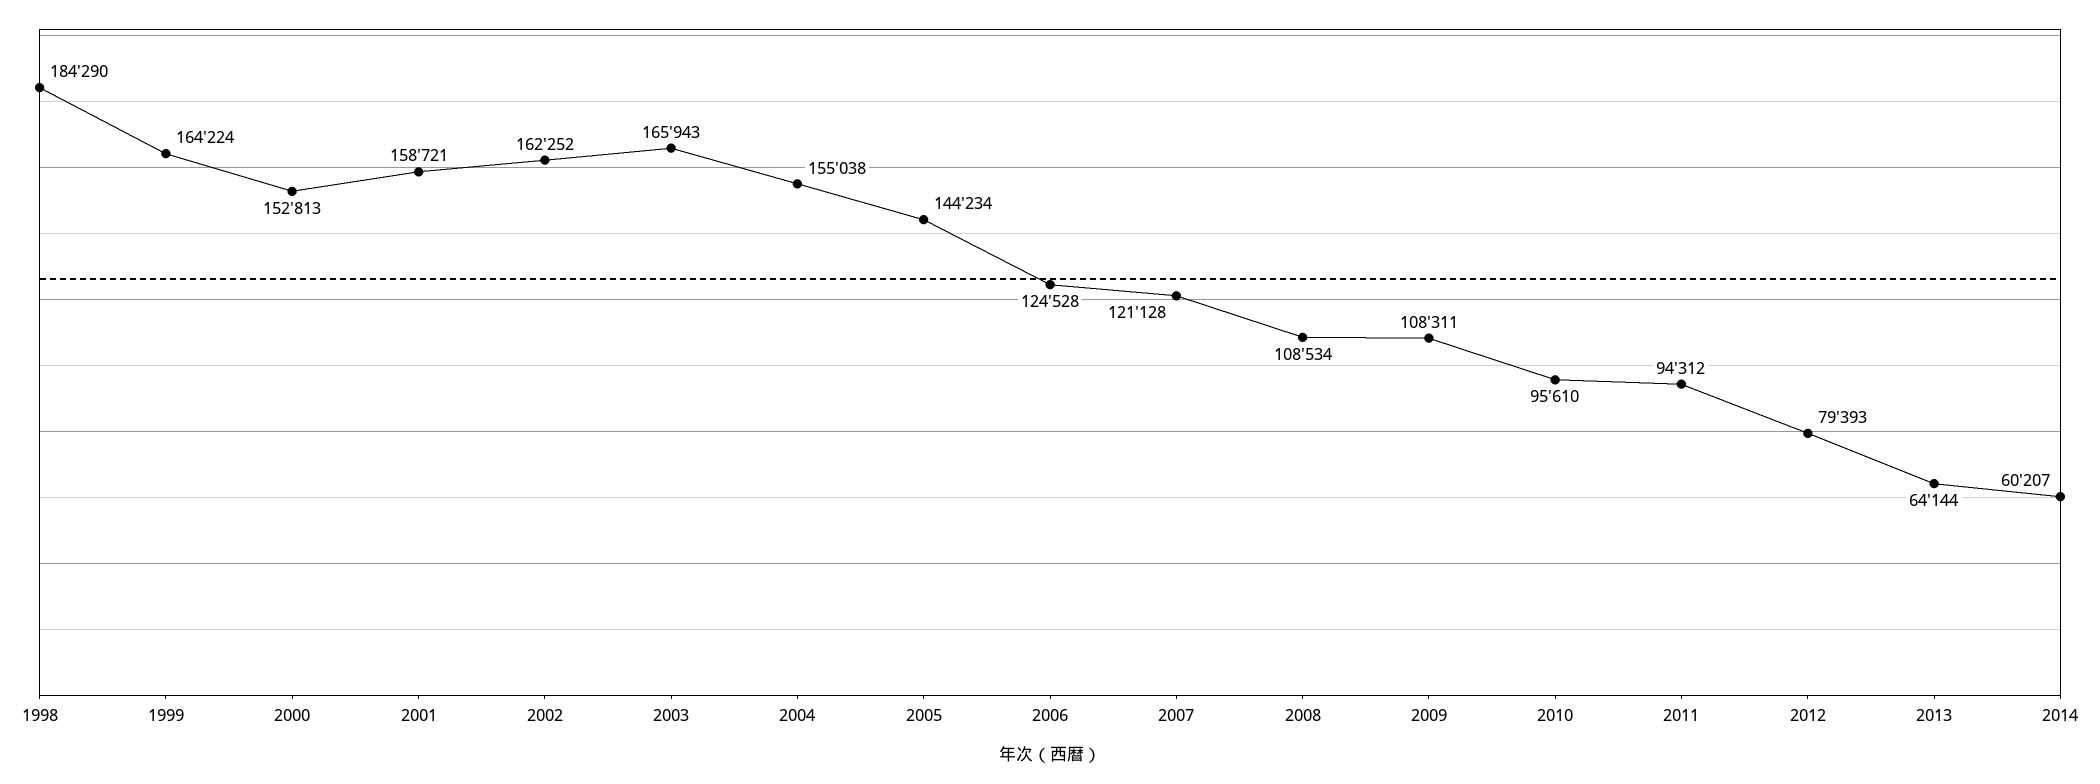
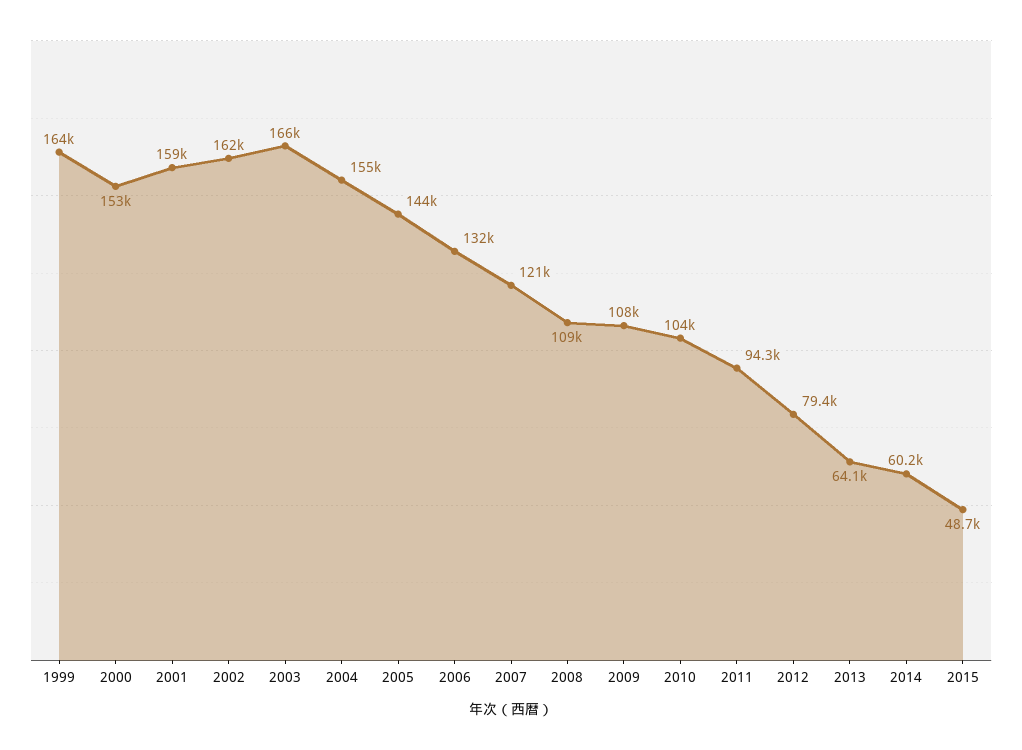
1998: 184290 -> none
2006: 124528 -> 132000
2010: 95610 -> 104000
2015: none -> 48700

